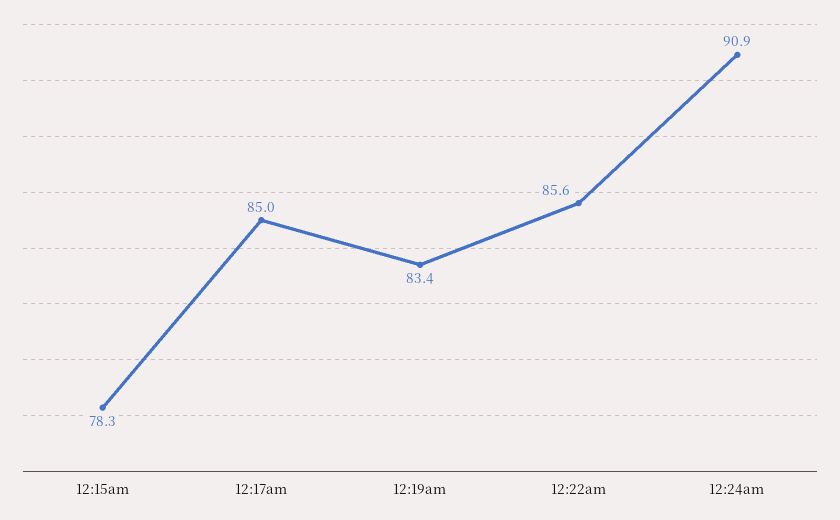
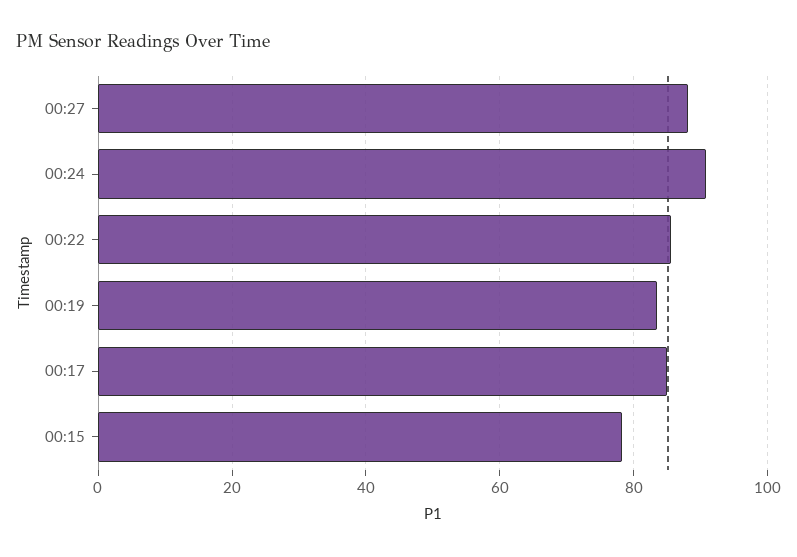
00:27: none -> 88

